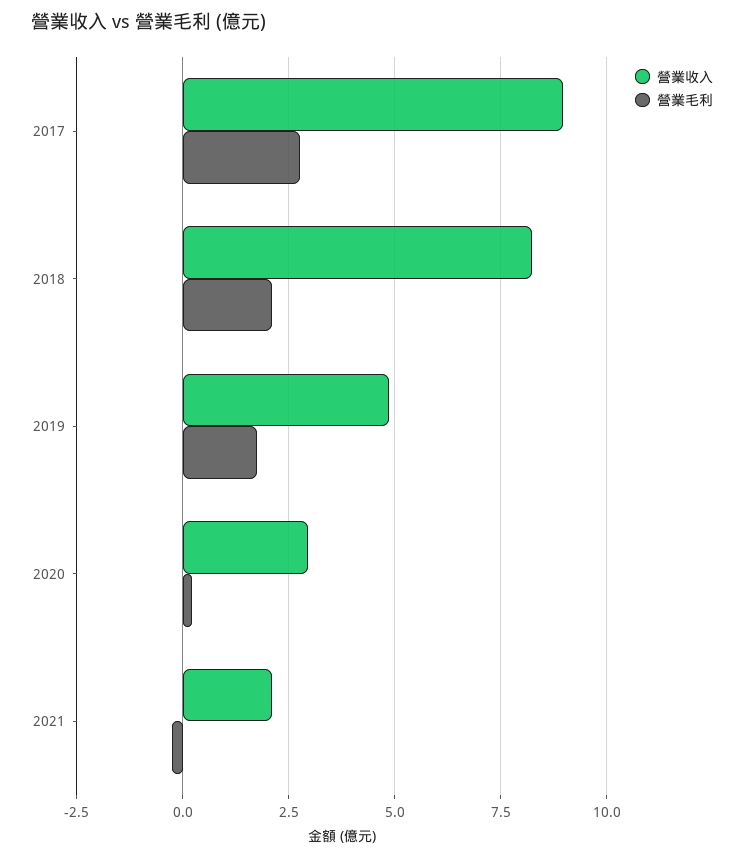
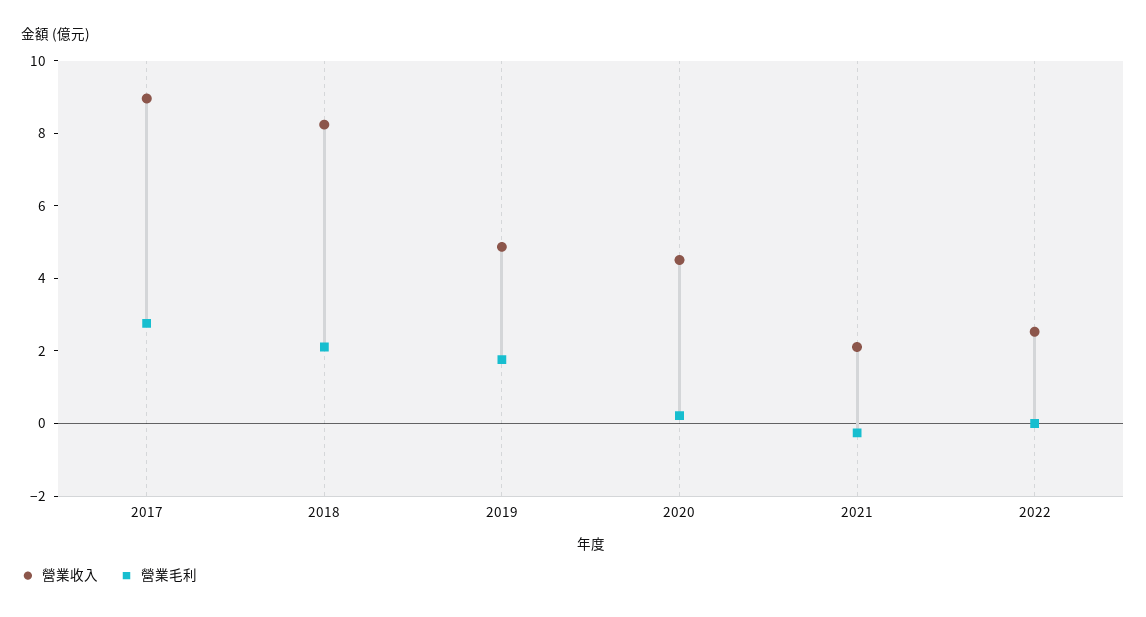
營業收入, 2020: 3 -> 4.5
營業收入, 2022: none -> 2.5
營業毛利, 2022: none -> 0

